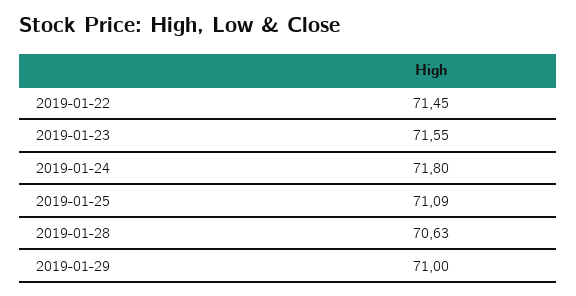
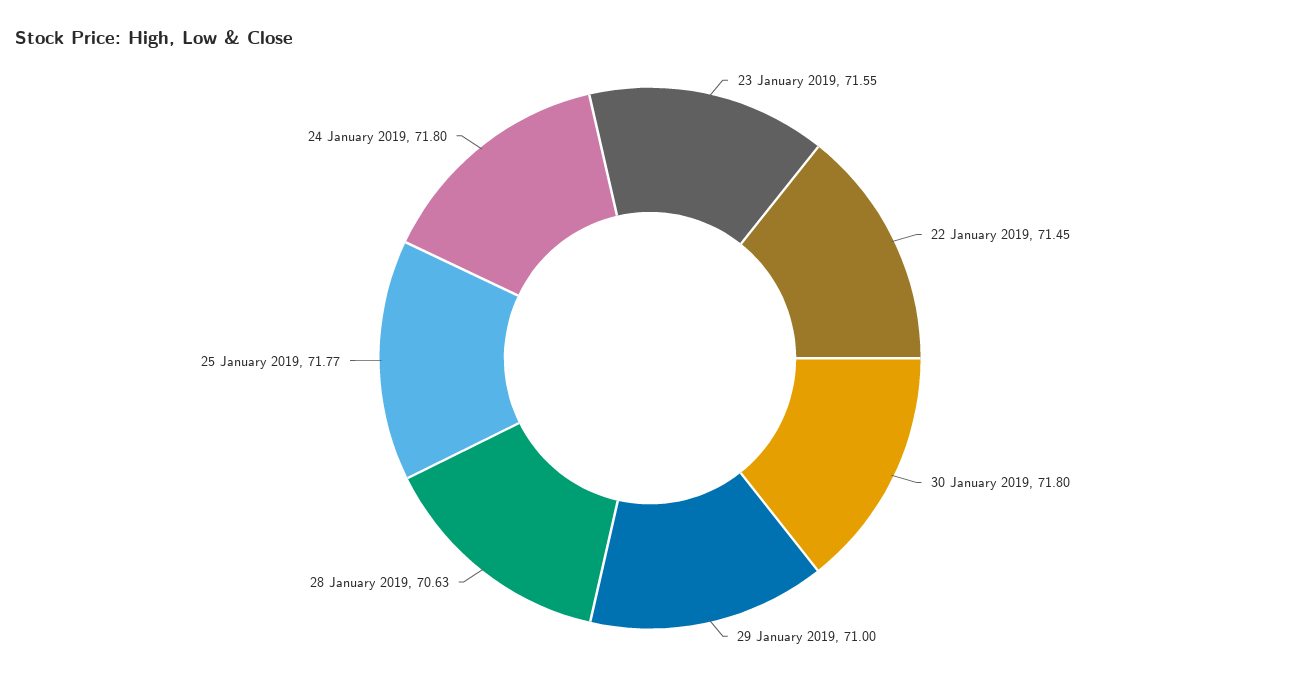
2019-01-25: 71.09 -> 71.77
30 January 2019: none -> 71.8

